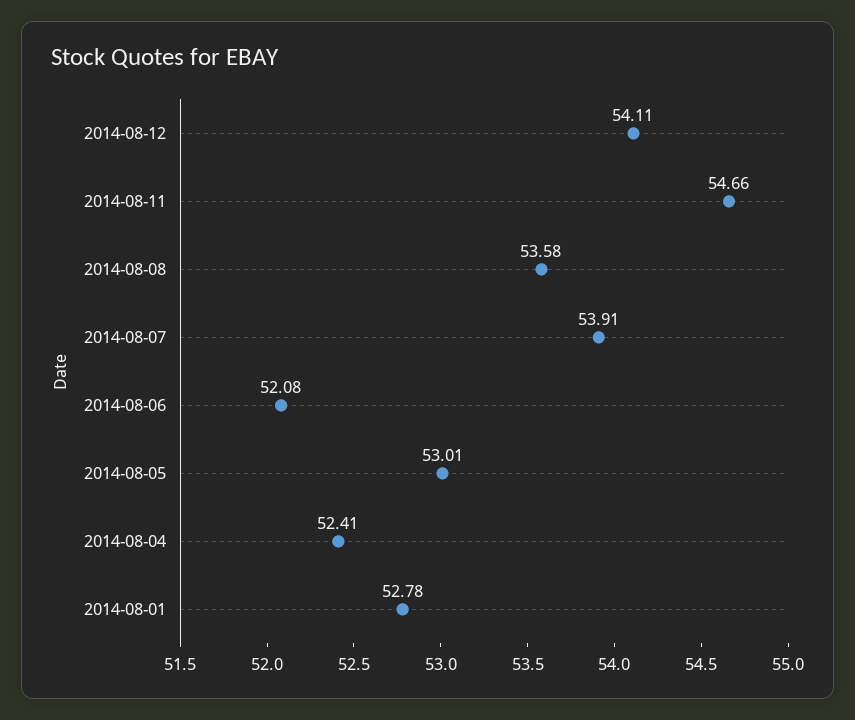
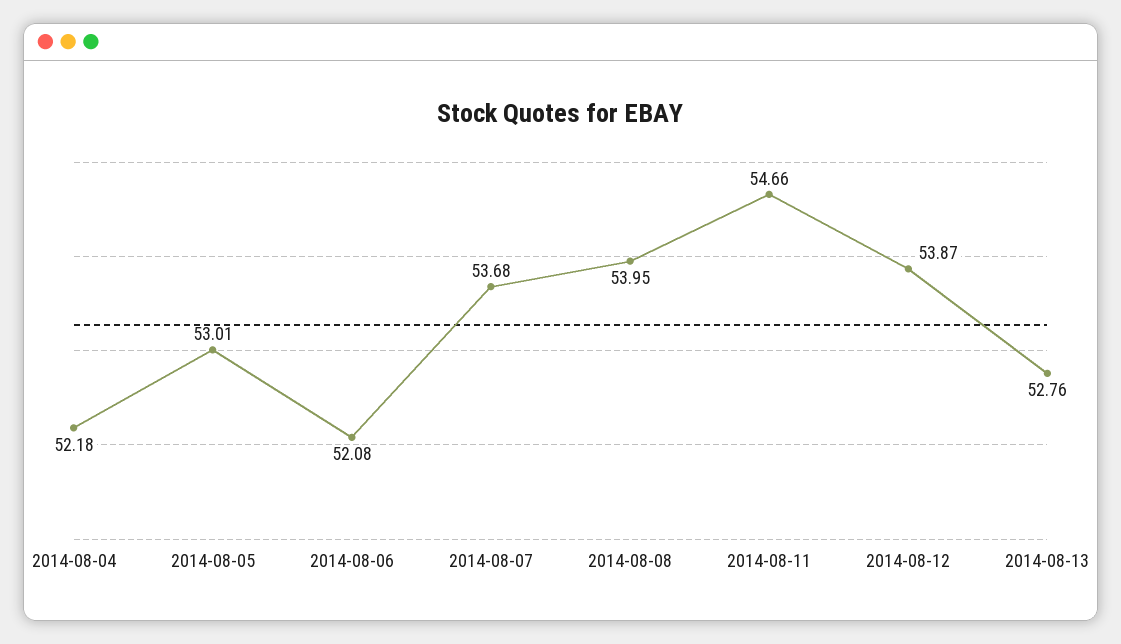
2014-08-12: 54.11 -> 53.87
2014-08-08: 53.58 -> 53.95
2014-08-07: 53.91 -> 53.68
2014-08-04: 52.41 -> 52.18
2014-08-01: 52.78 -> none
2014-08-13: none -> 52.76

